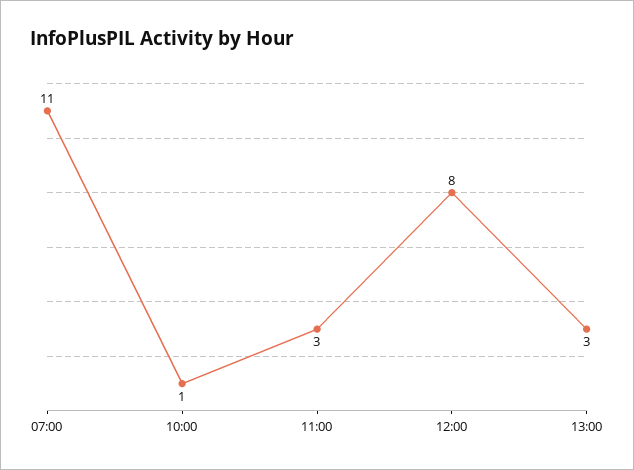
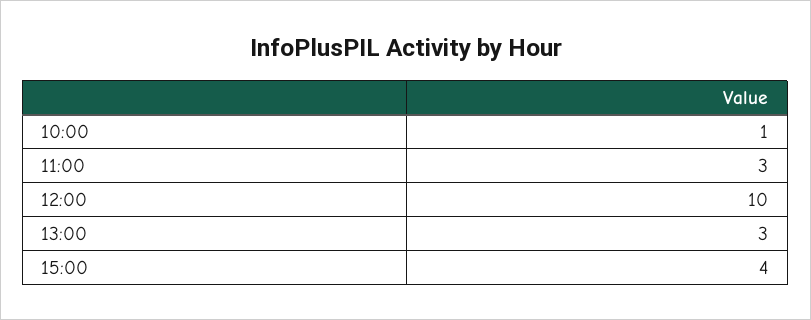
07:00: 11 -> none
12:00: 8 -> 10
15:00: none -> 4

